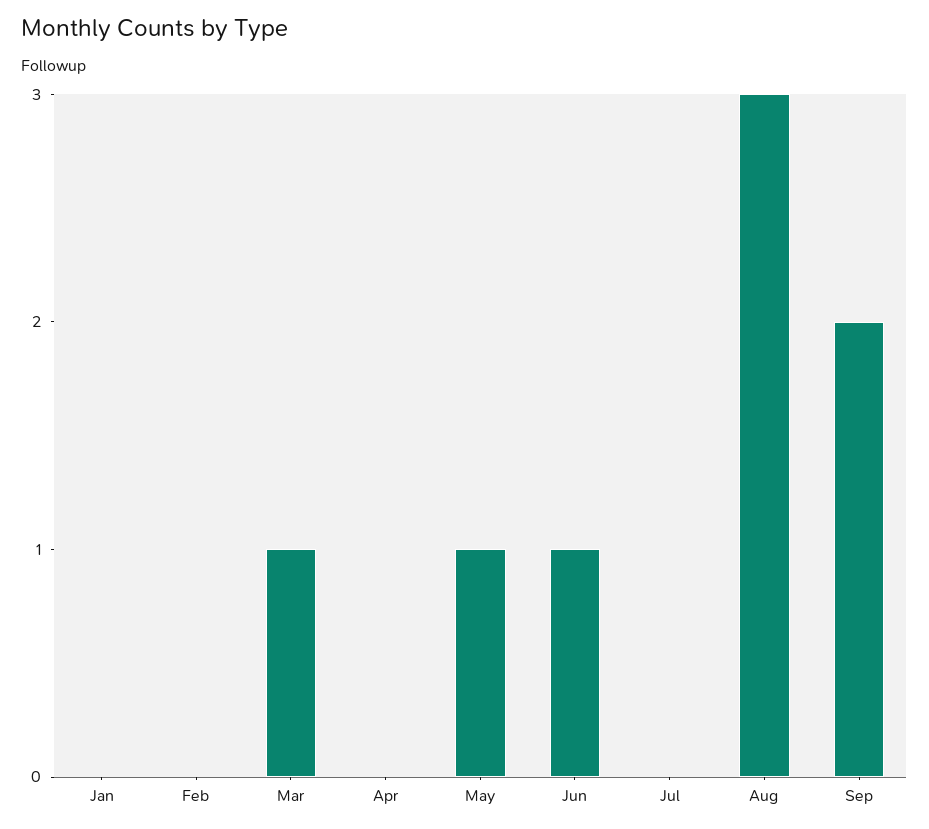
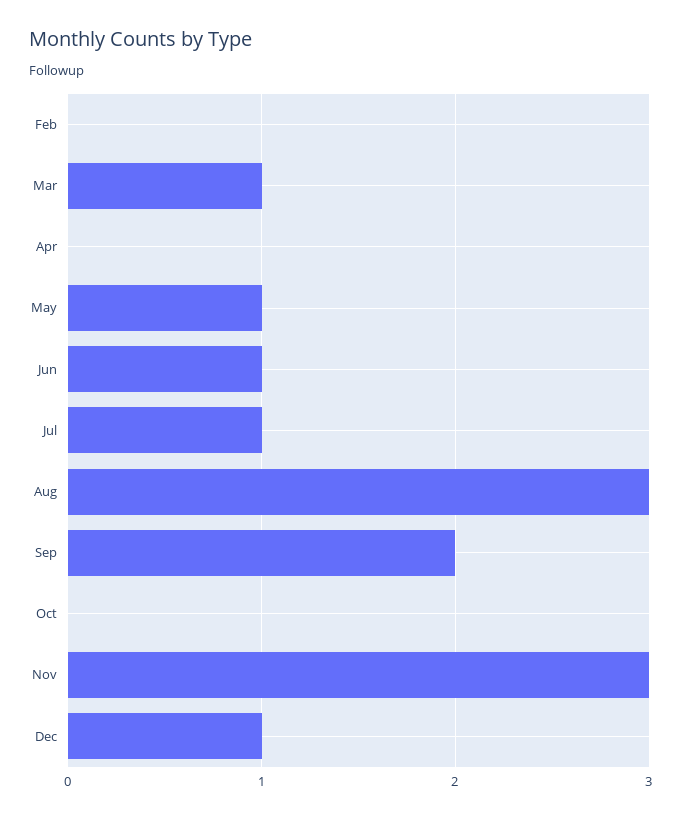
Jan: 0 -> none
Jul: 0 -> 1
Oct: none -> 0
Nov: none -> 3
Dec: none -> 1

